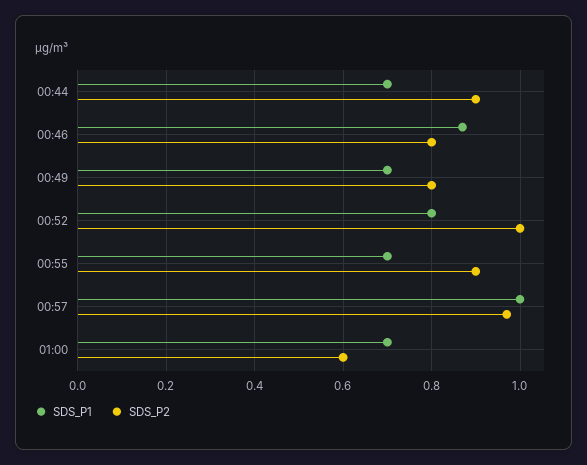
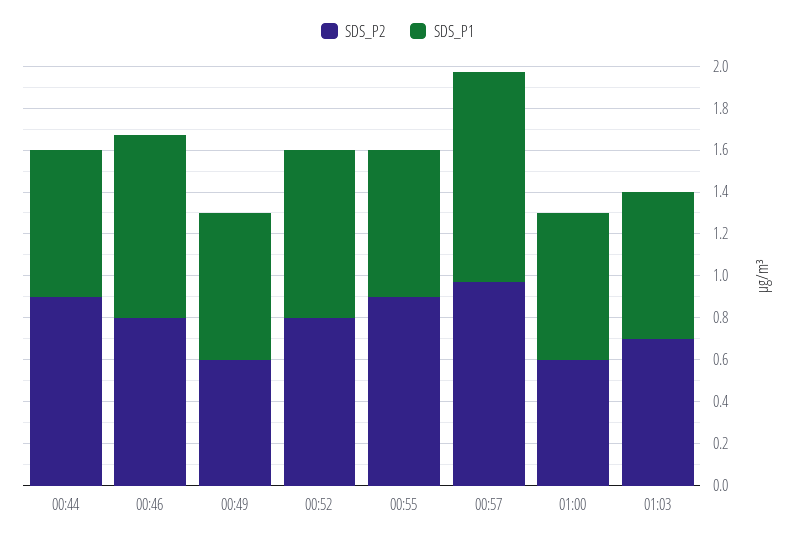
SDS_P2, 00:49: 0.8 -> 0.6
SDS_P2, 00:52: 1 -> 0.8
SDS_P2, 01:03: none -> 0.7
SDS_P1, 01:03: none -> 0.7

